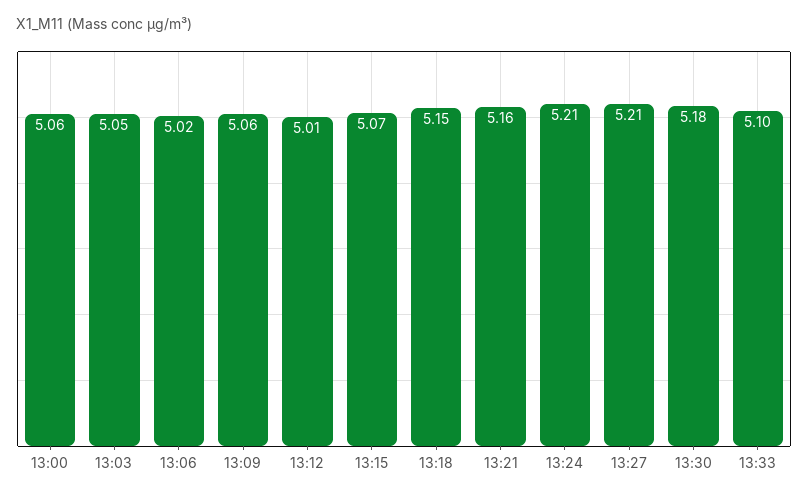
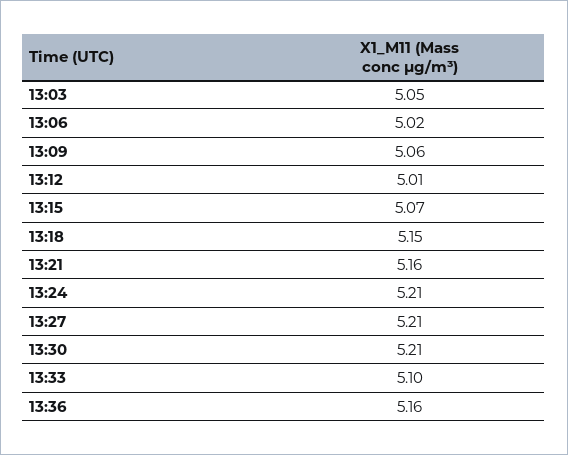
13:00: 5.06 -> none
13:30: 5.18 -> 5.21
13:36: none -> 5.16

